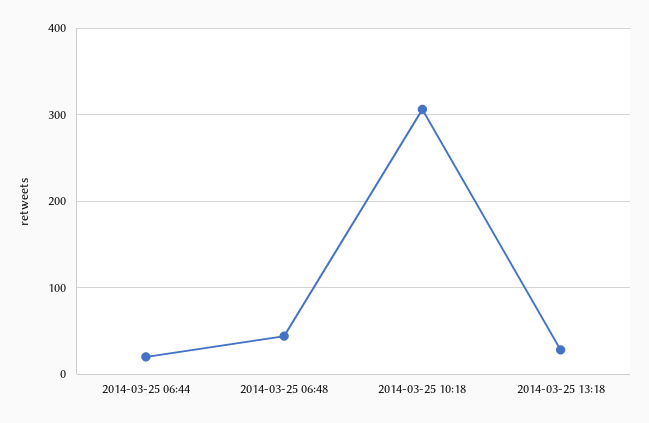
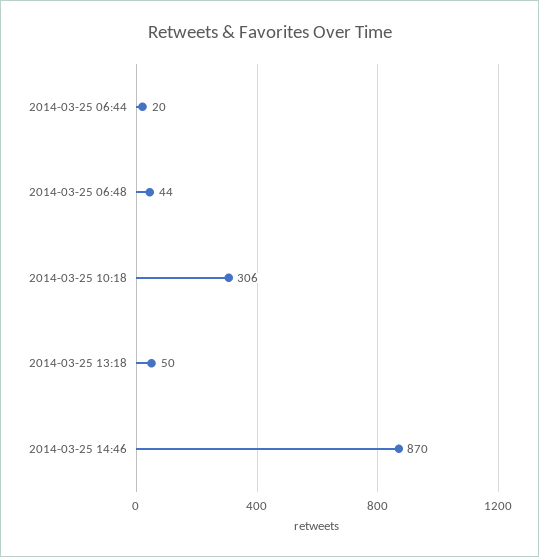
2014-03-25 13:18: 30 -> 50
2014-03-25 14:46: none -> 870

